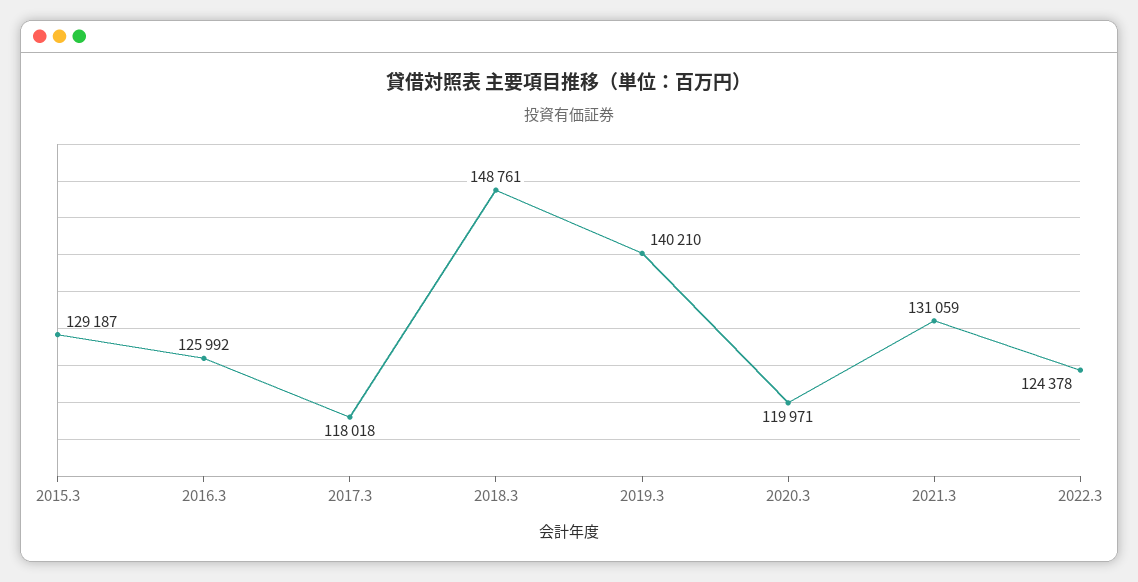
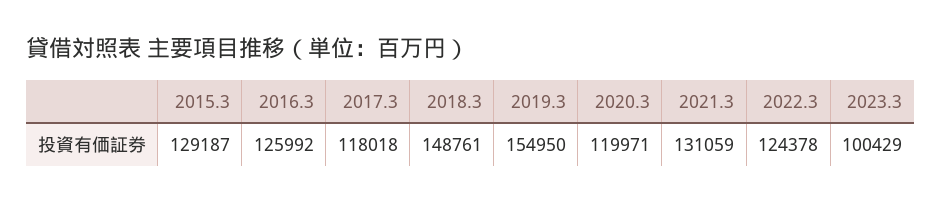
2019.3: 140210 -> 154950
2023.3: none -> 100429

